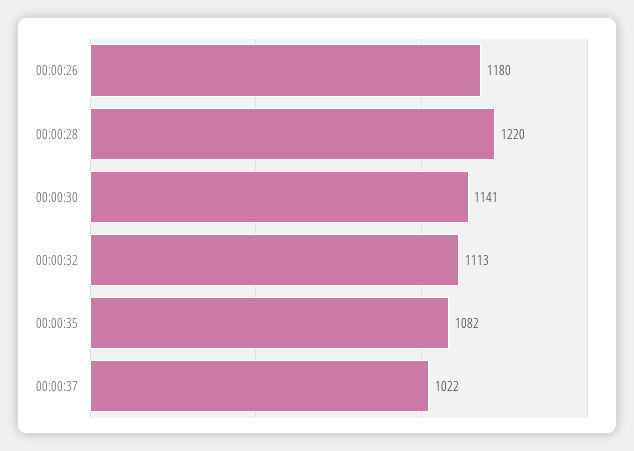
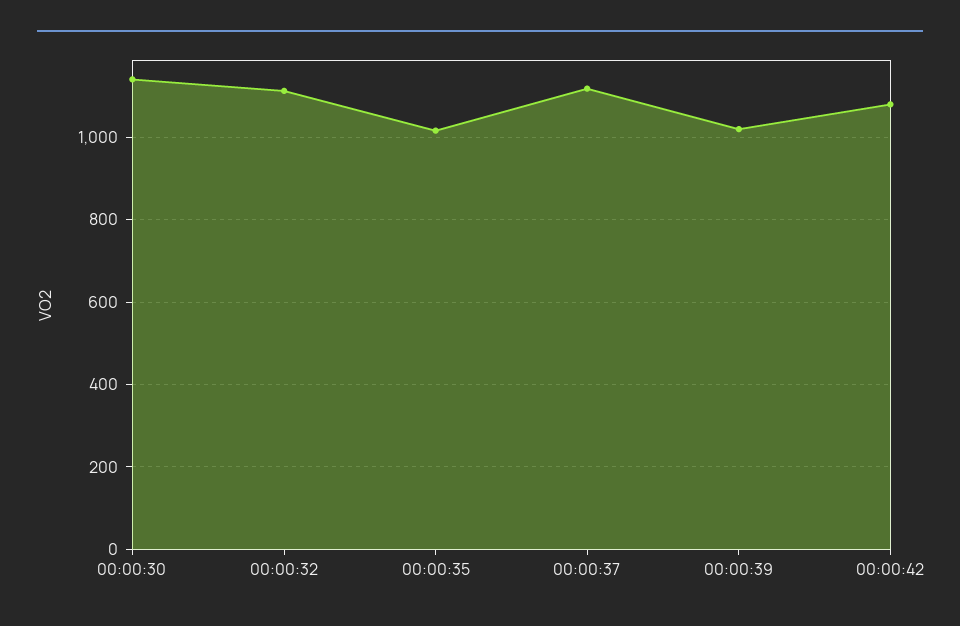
00:00:26: 1180 -> none
00:00:28: 1220 -> none
00:00:35: 1082 -> 1020
00:00:37: 1022 -> 1120
00:00:39: none -> 1020
00:00:42: none -> 1080

